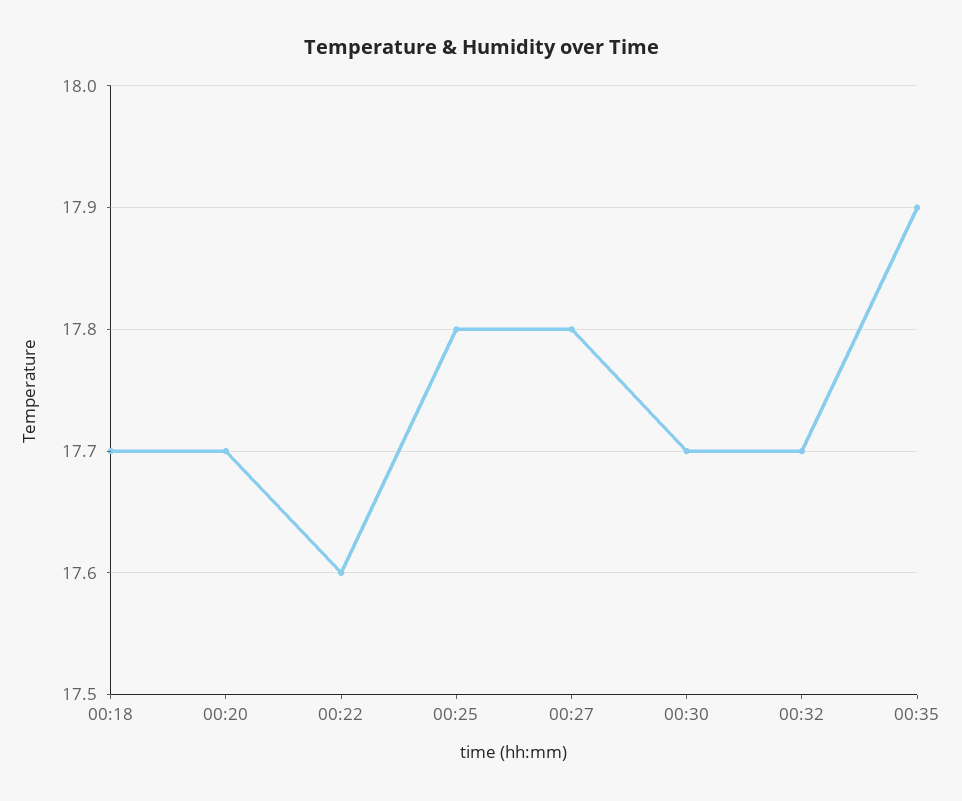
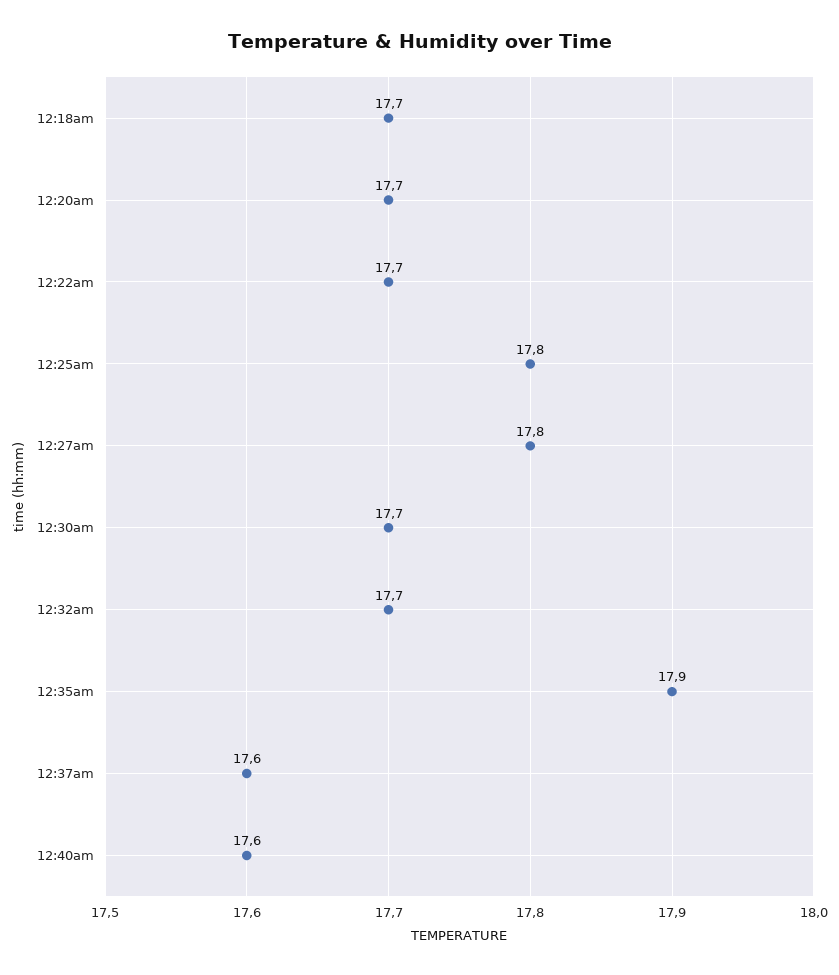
00:22: 17.6 -> 17.7
12:37am: none -> 17.6
12:40am: none -> 17.6

